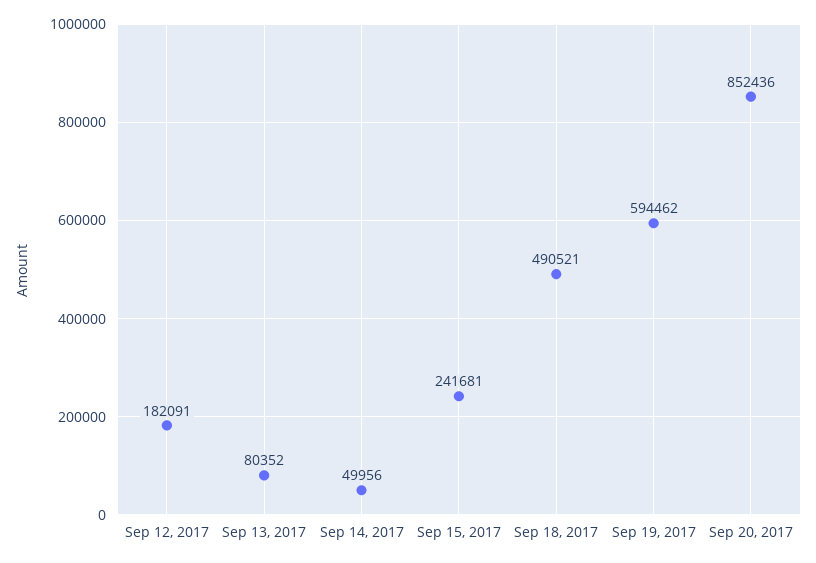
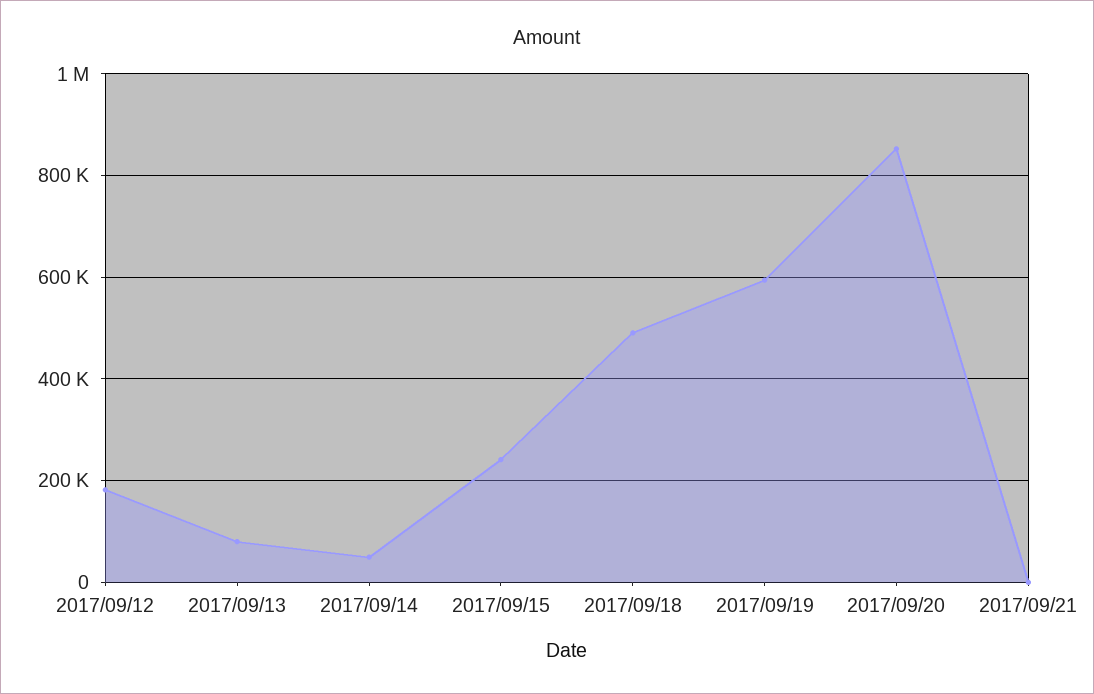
2017/09/21: none -> 0

